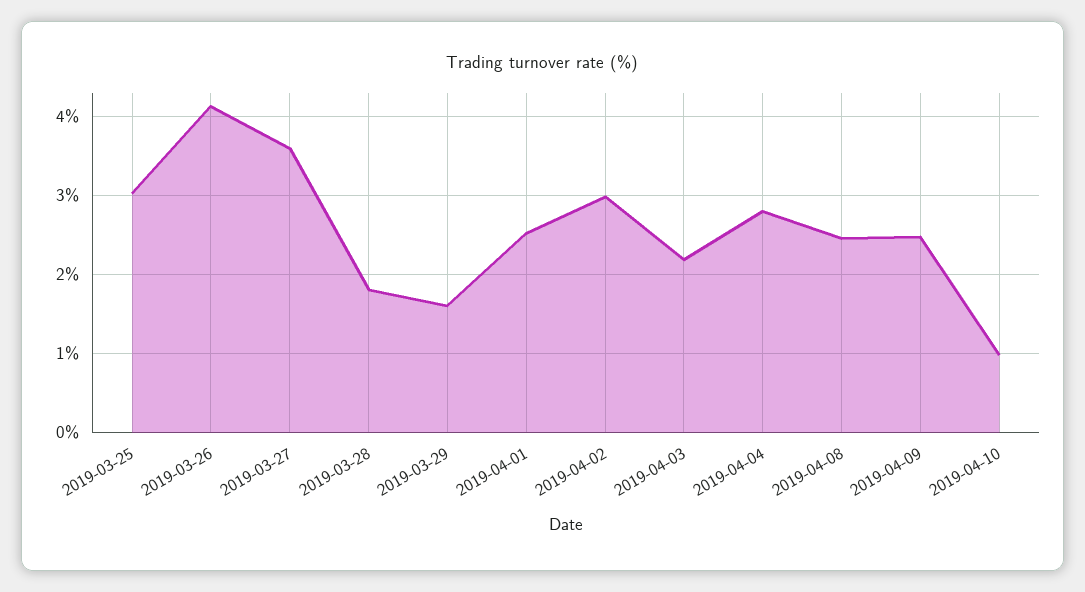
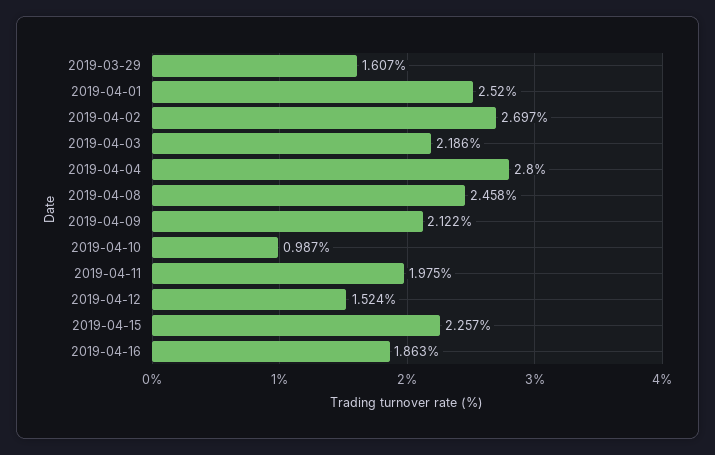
2019-03-25: 3 -> none
2019-03-26: 4.1 -> none
2019-03-27: 3.6 -> none
2019-03-28: 1.8 -> none
2019-04-02: 3 -> 2.697
2019-04-09: 2.5 -> 2.122
2019-04-11: none -> 1.975
2019-04-12: none -> 1.524
2019-04-15: none -> 2.257
2019-04-16: none -> 1.863

